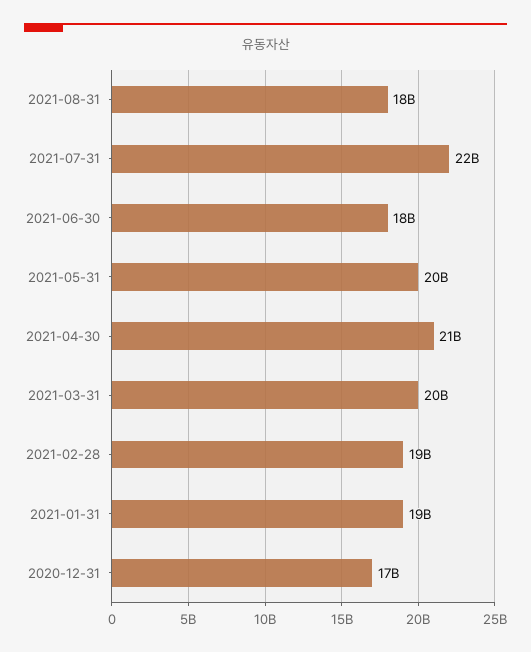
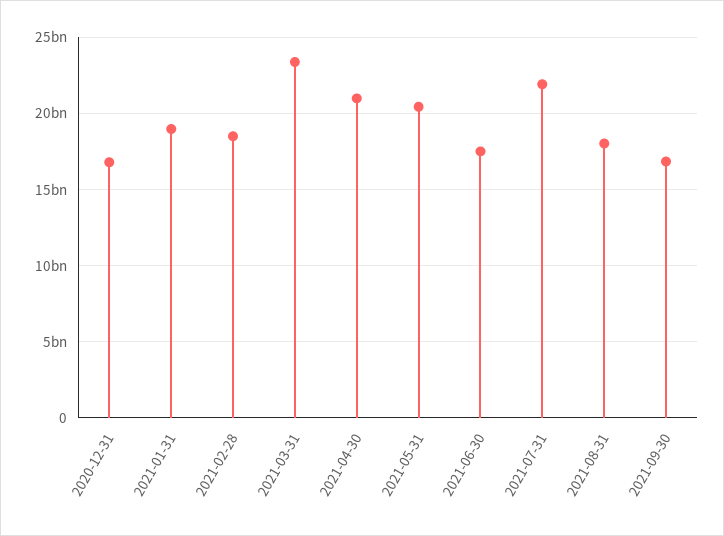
2021-03-31: 20000000000 -> 23500000000
2021-09-30: none -> 17000000000

